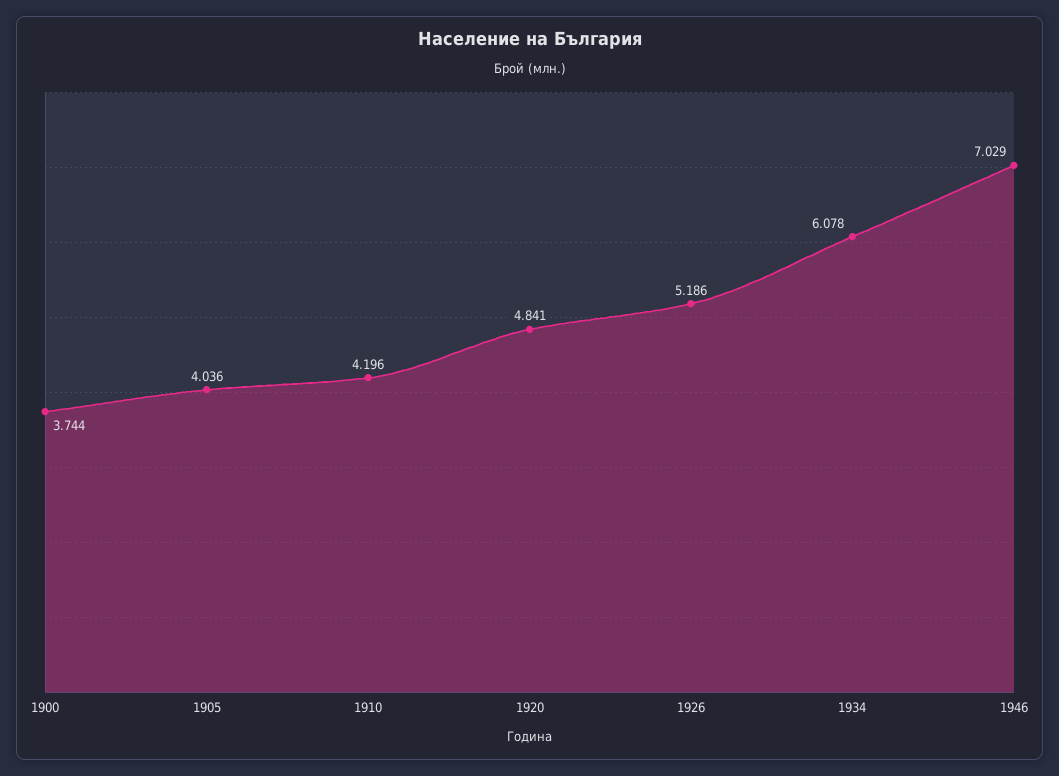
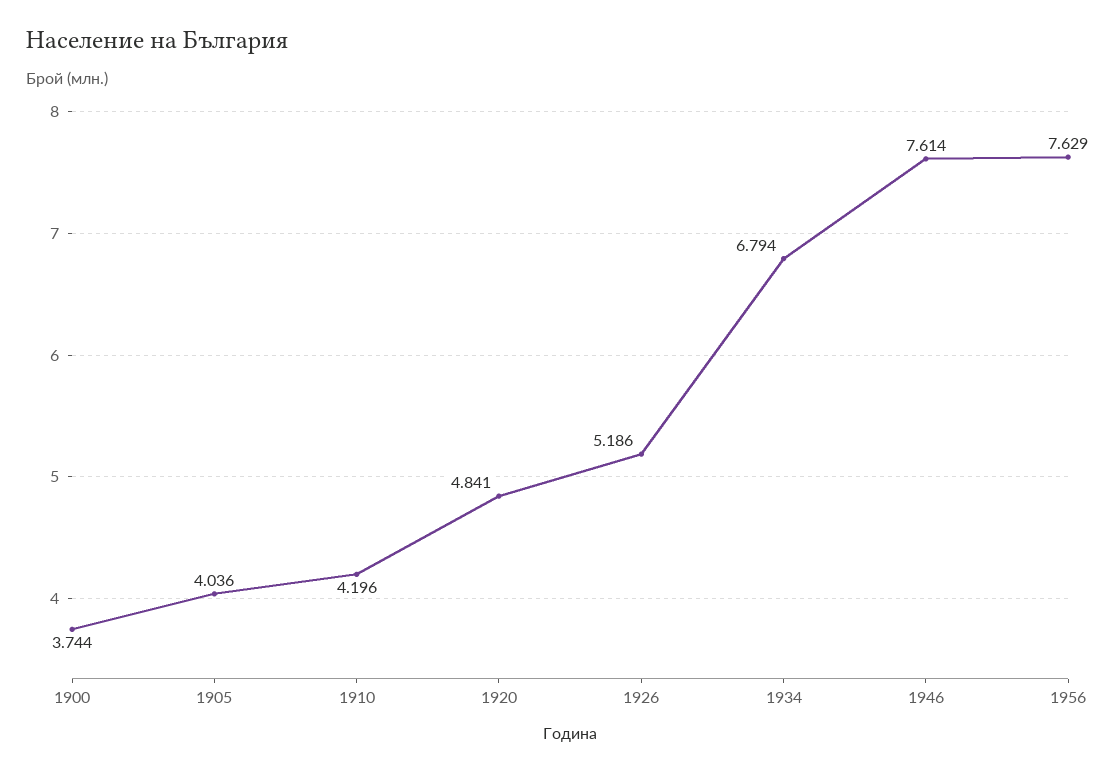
1934: 6.078 -> 6.794
1946: 7.029 -> 7.614
1956: none -> 7.629

